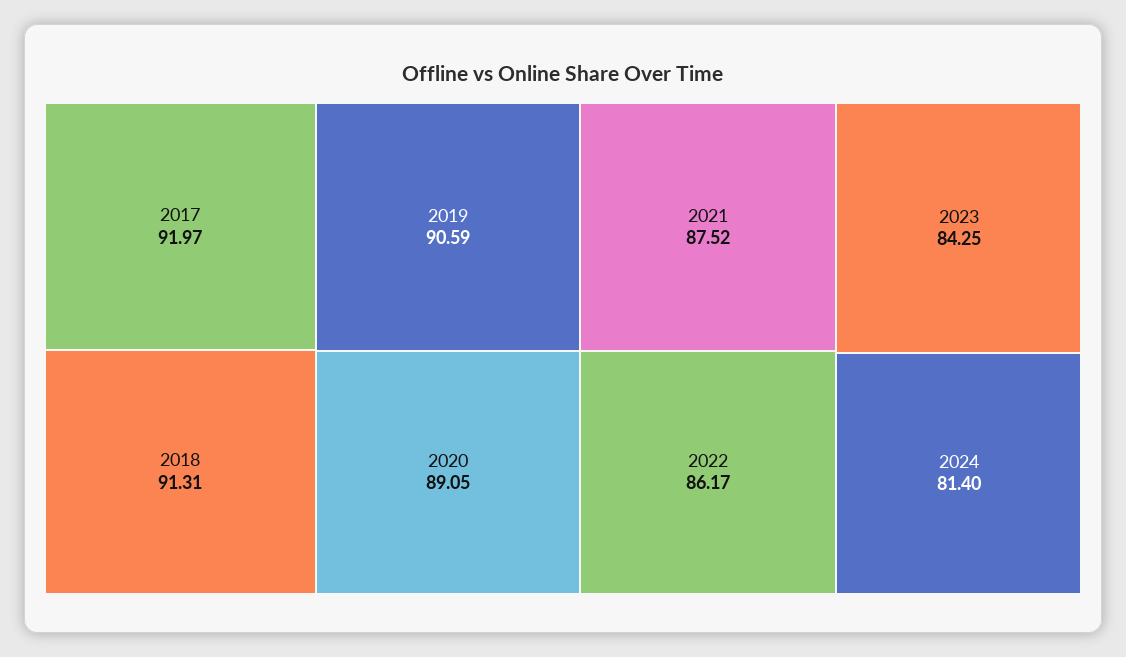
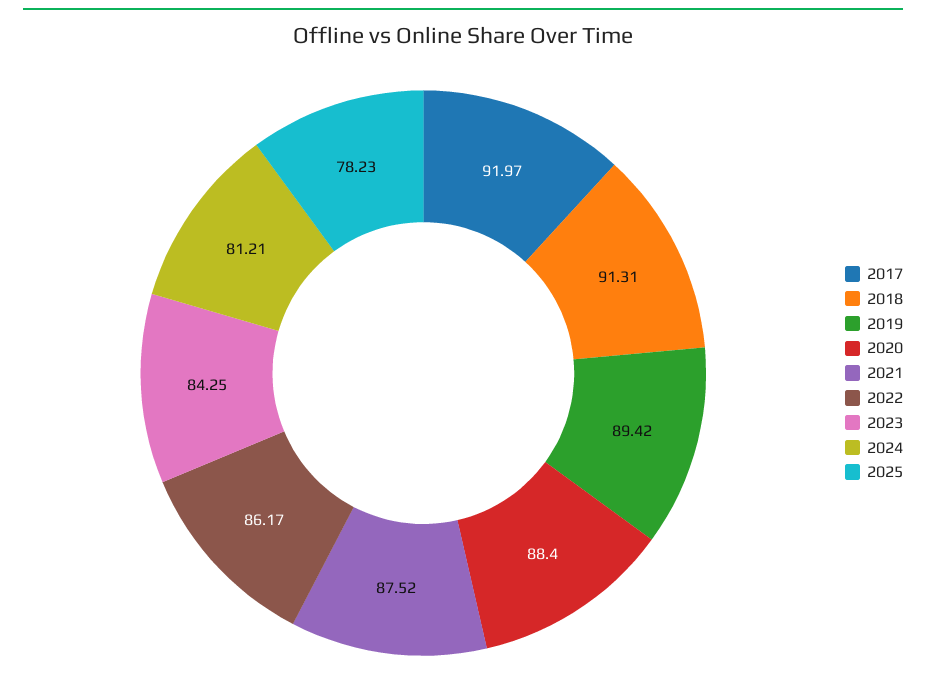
2019: 90.59 -> 89.42
2020: 89.05 -> 88.4
2024: 81.4 -> 81.21
2025: none -> 78.23

